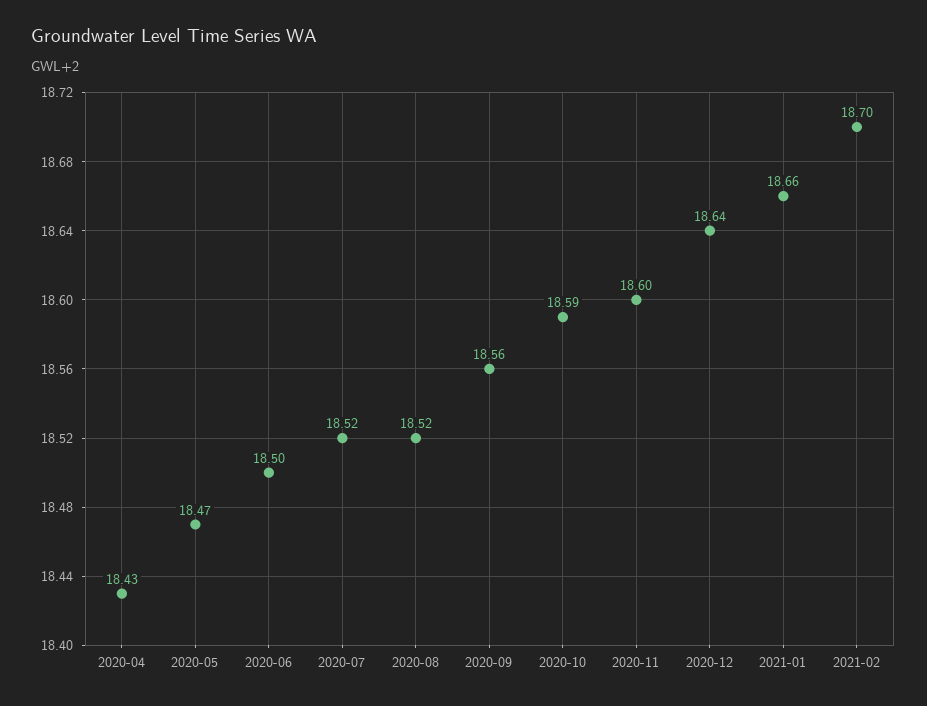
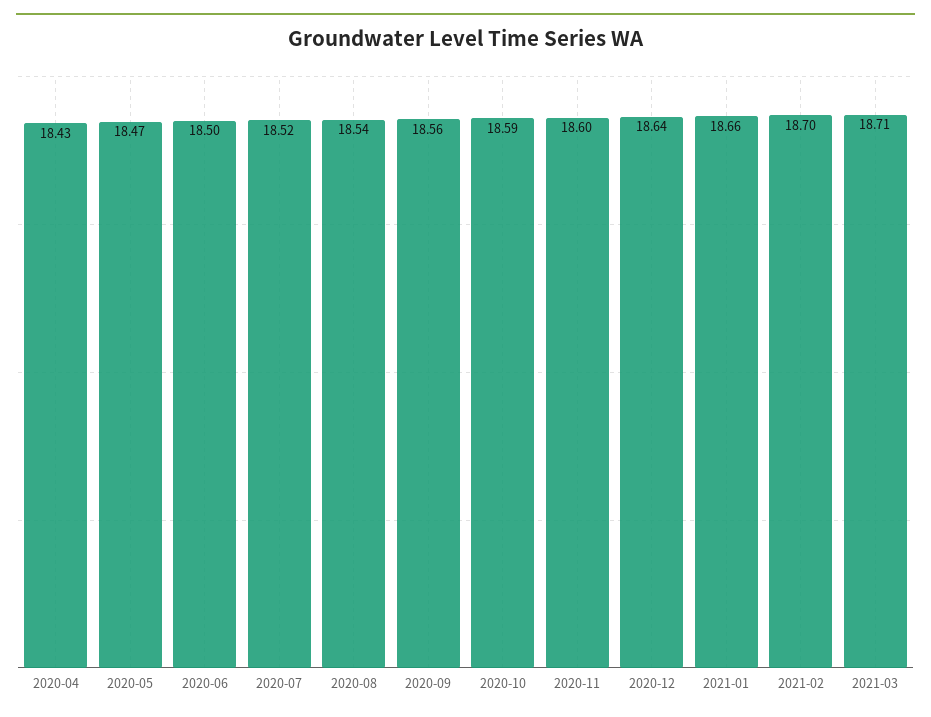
2020-08: 18.52 -> 18.54
2021-03: none -> 18.71

